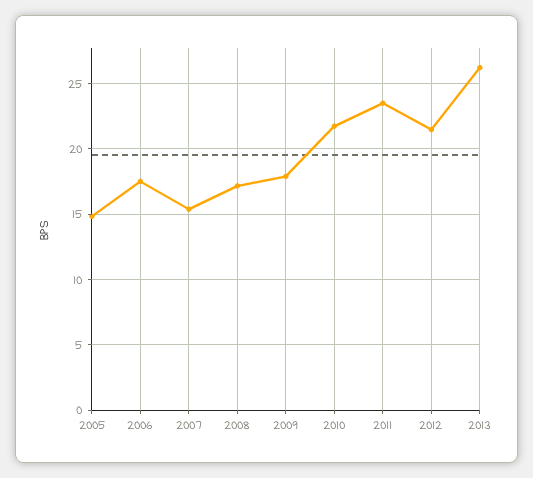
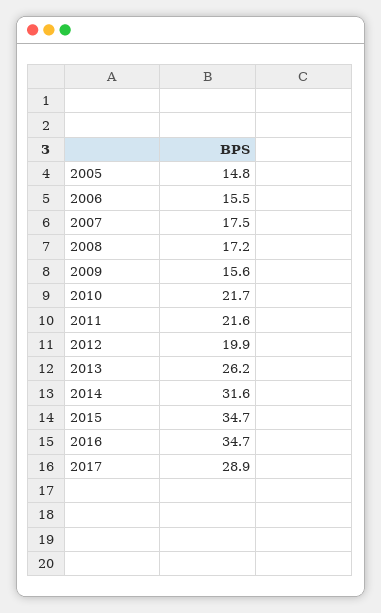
2006: 17.5 -> 15.5
2007: 15.5 -> 17.5
2009: 18 -> 15.6
2011: 23.5 -> 21.6
2012: 21.5 -> 19.9
2014: none -> 31.6
2015: none -> 34.7
2016: none -> 34.7
2017: none -> 28.9

